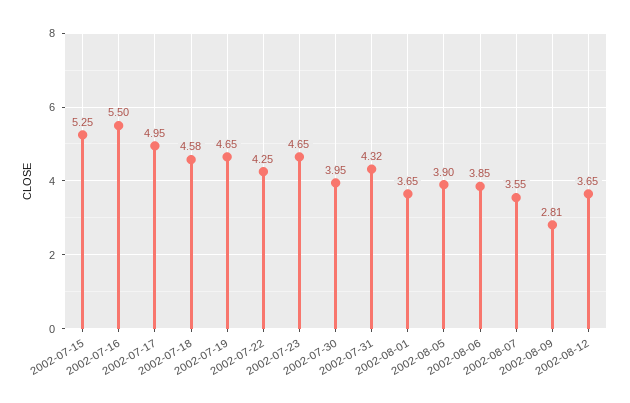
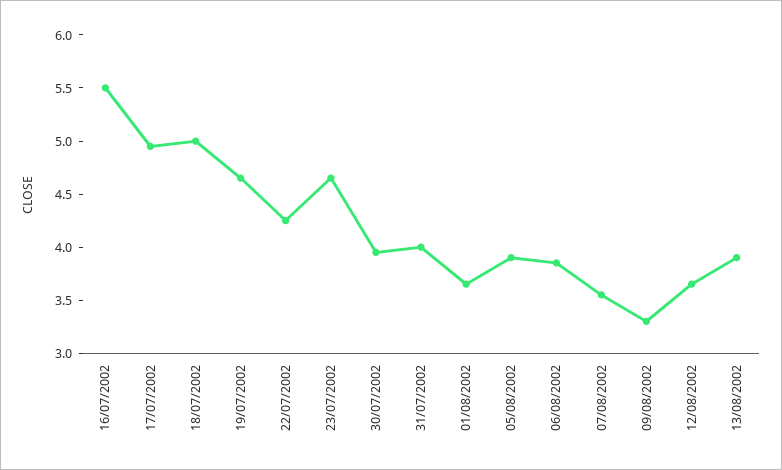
2002-07-15: 5.25 -> none
2002-07-18: 4.58 -> 5
2002-07-31: 4.32 -> 4
2002-08-09: 2.81 -> 3.3
13/08/2002: none -> 3.9

